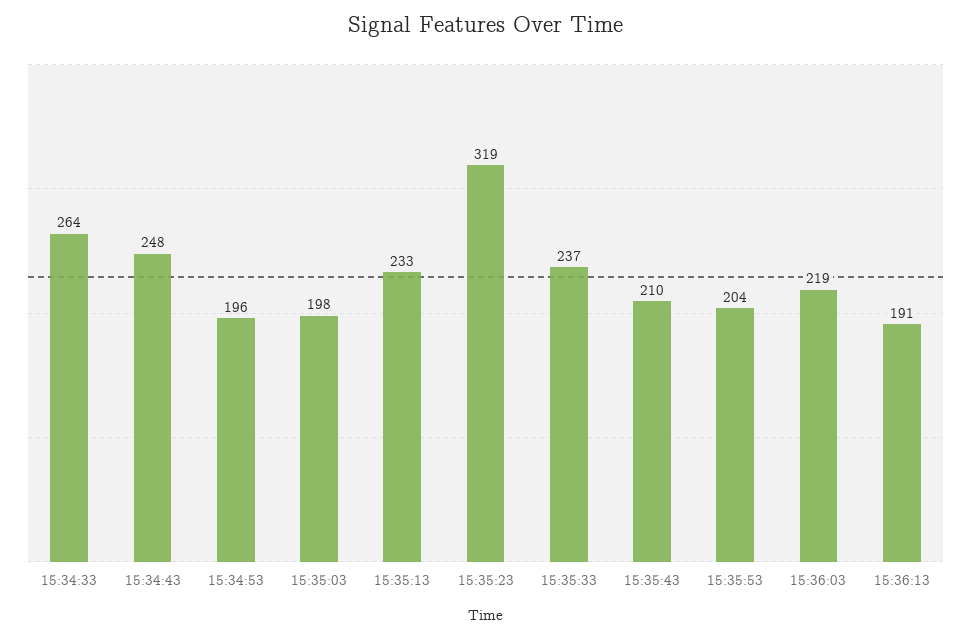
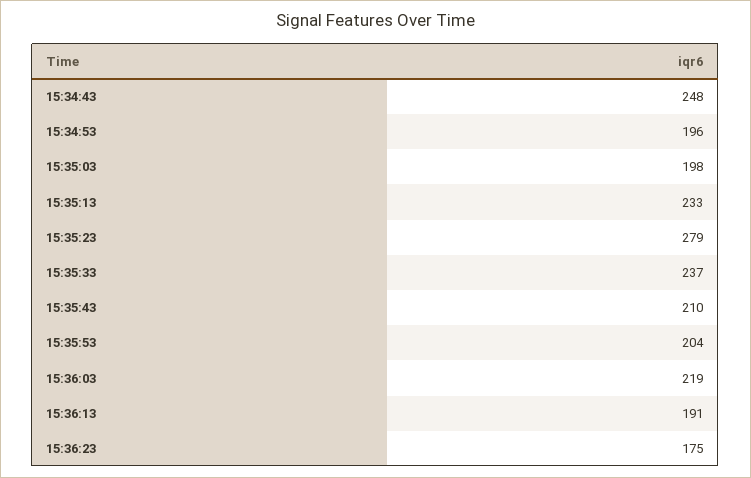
15:34:33: 264 -> none
15:35:23: 319 -> 279
15:36:23: none -> 175

